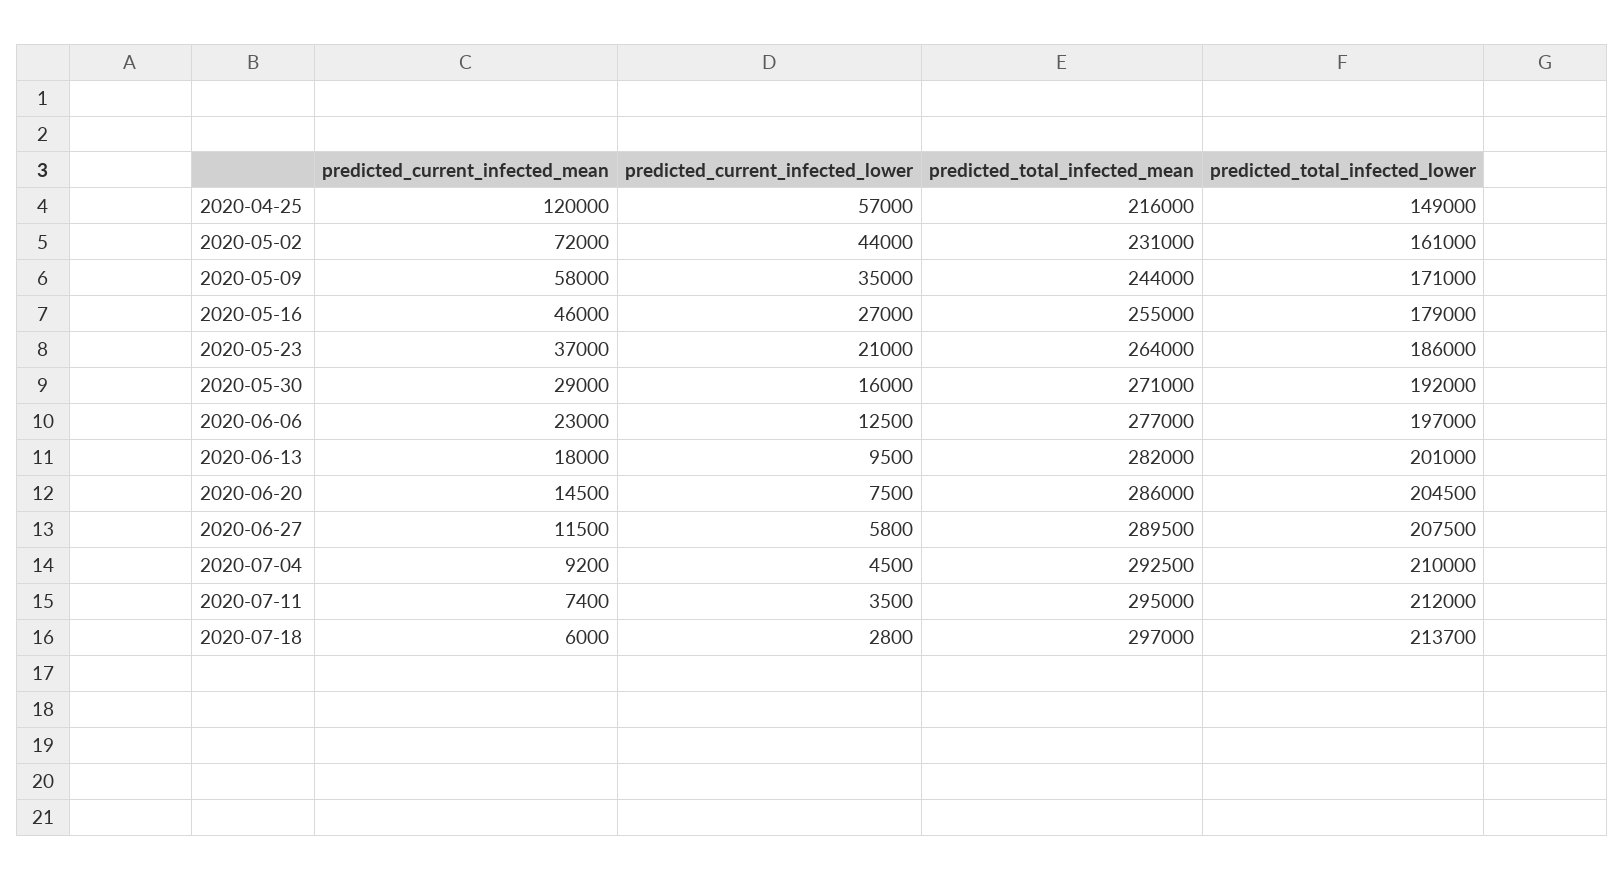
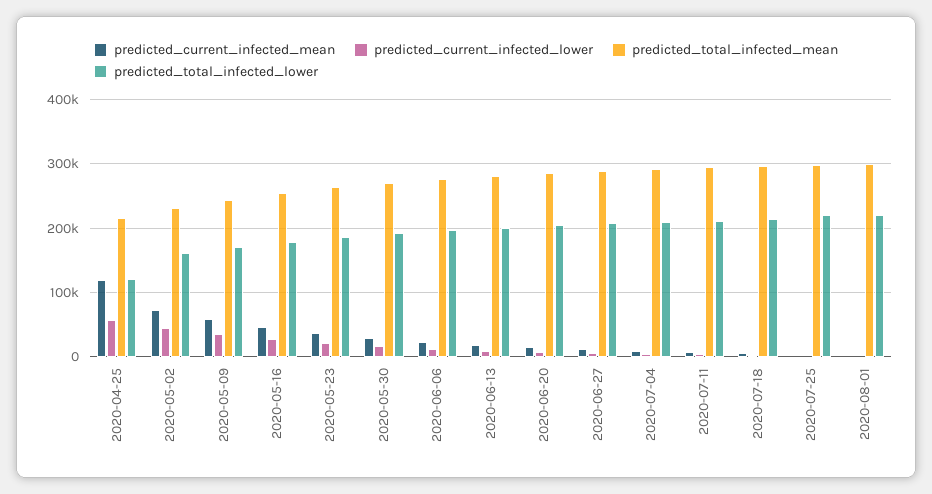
predicted_total_infected_lower, 2020-04-25: 149000 -> 120000
predicted_current_infected_mean, 2020-07-25: none -> 0
predicted_current_infected_lower, 2020-07-25: none -> 0
predicted_total_infected_mean, 2020-07-25: none -> 300000
predicted_total_infected_lower, 2020-07-25: none -> 220000
predicted_current_infected_mean, 2020-08-01: none -> 0
predicted_current_infected_lower, 2020-08-01: none -> 0
predicted_total_infected_mean, 2020-08-01: none -> 300000
predicted_total_infected_lower, 2020-08-01: none -> 220000

